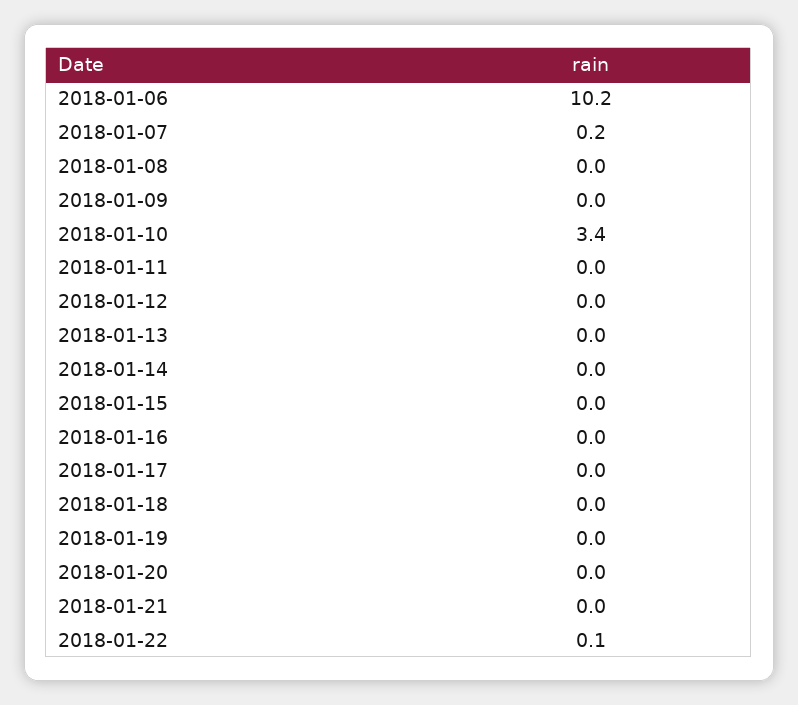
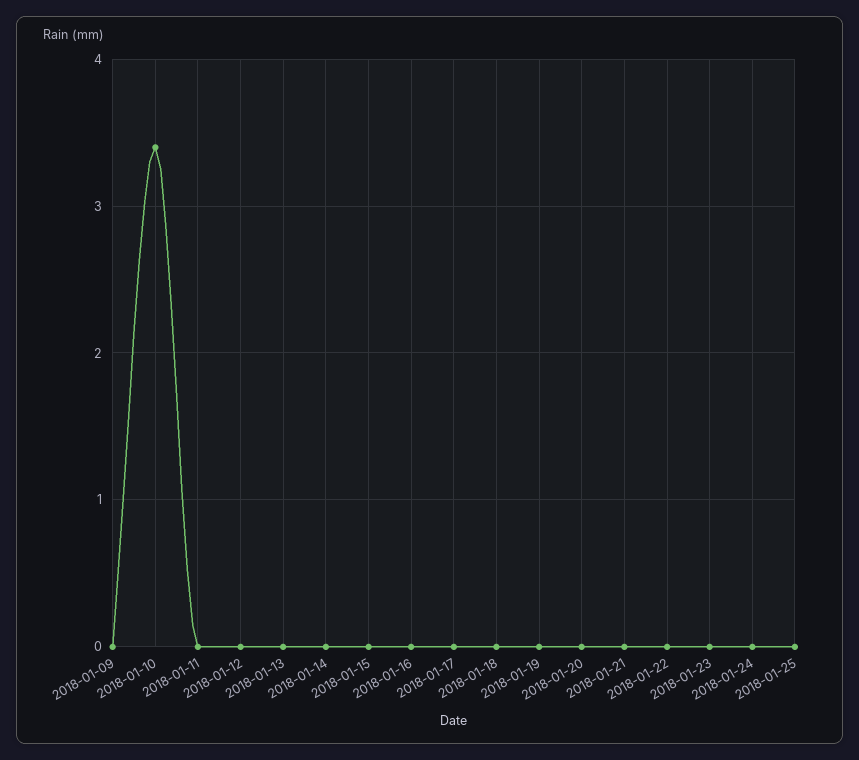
2018-01-06: 10.2 -> none
2018-01-07: 0.2 -> none
2018-01-08: 0 -> none
2018-01-22: 0.1 -> 0
2018-01-23: none -> 0
2018-01-24: none -> 0
2018-01-25: none -> 0

